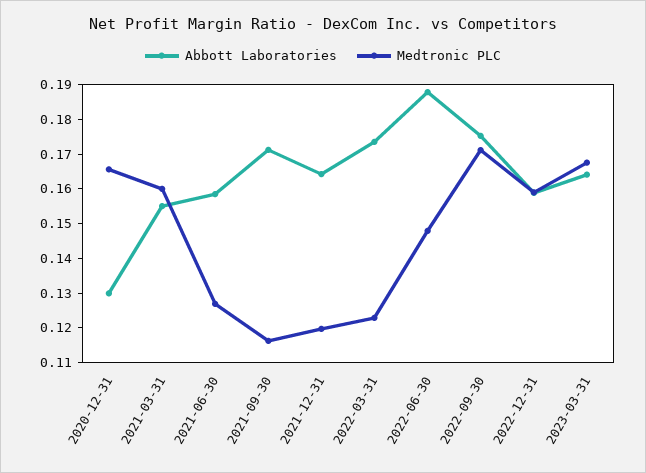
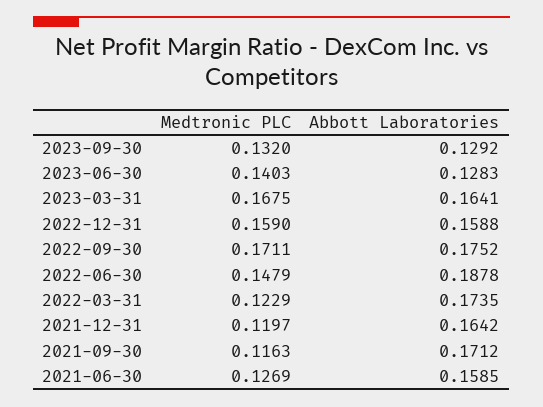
Abbott Laboratories, 2020-12-31: 0.13 -> none
Medtronic PLC, 2020-12-31: 0.165 -> none
Abbott Laboratories, 2021-03-31: 0.155 -> none
Medtronic PLC, 2021-03-31: 0.16 -> none
Medtronic PLC, 2023-09-30: none -> 0.132
Abbott Laboratories, 2023-09-30: none -> 0.1292
Medtronic PLC, 2023-06-30: none -> 0.1403
Abbott Laboratories, 2023-06-30: none -> 0.1283

